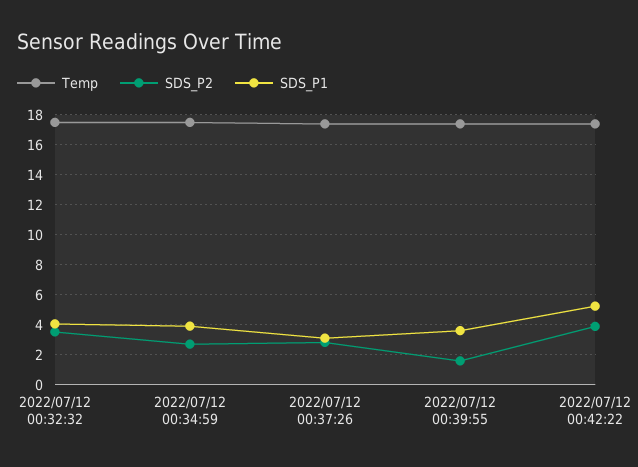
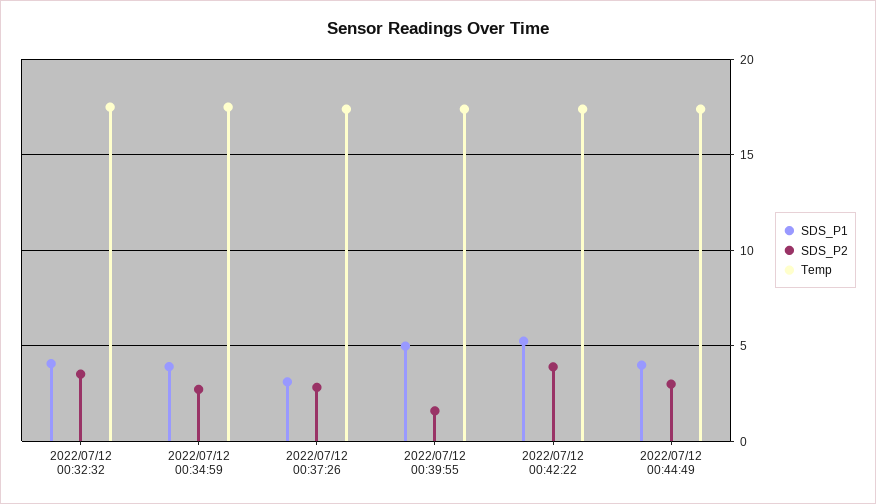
SDS_P1, 2022/07/12 00:39:55: 3.5 -> 5
SDS_P1, 2022/07/12 00:44:49: none -> 4
SDS_P2, 2022/07/12 00:44:49: none -> 3
Temp, 2022/07/12 00:44:49: none -> 17.5

